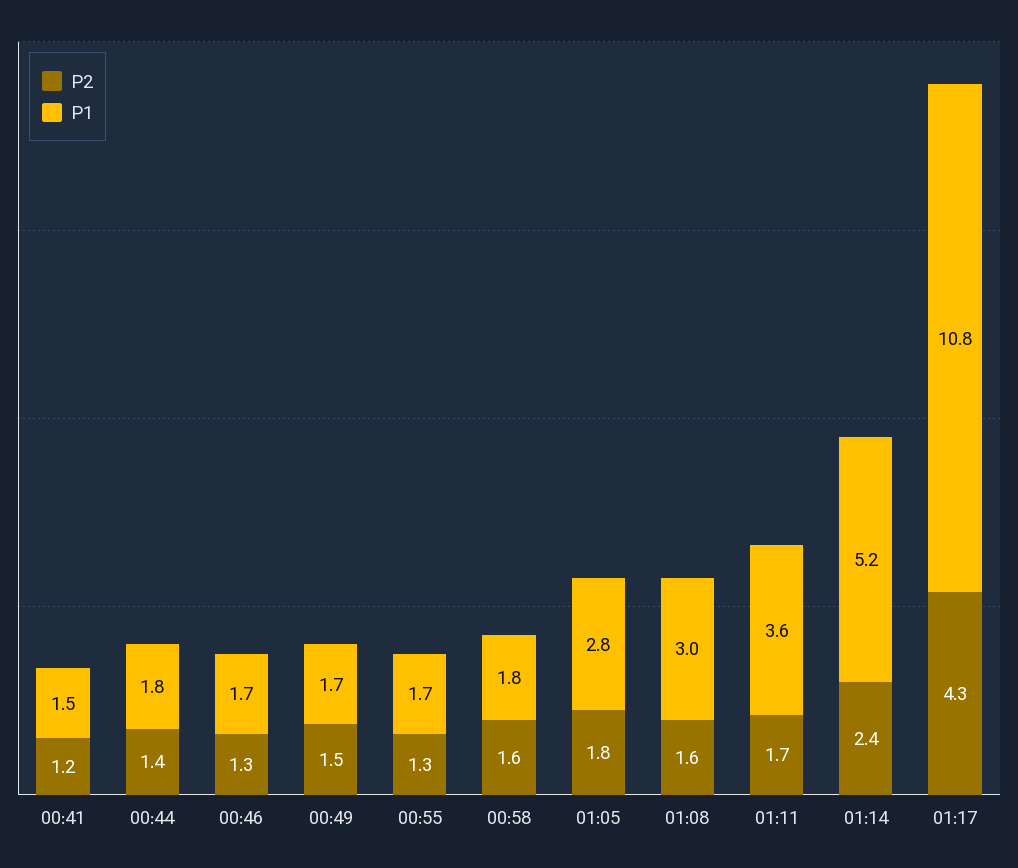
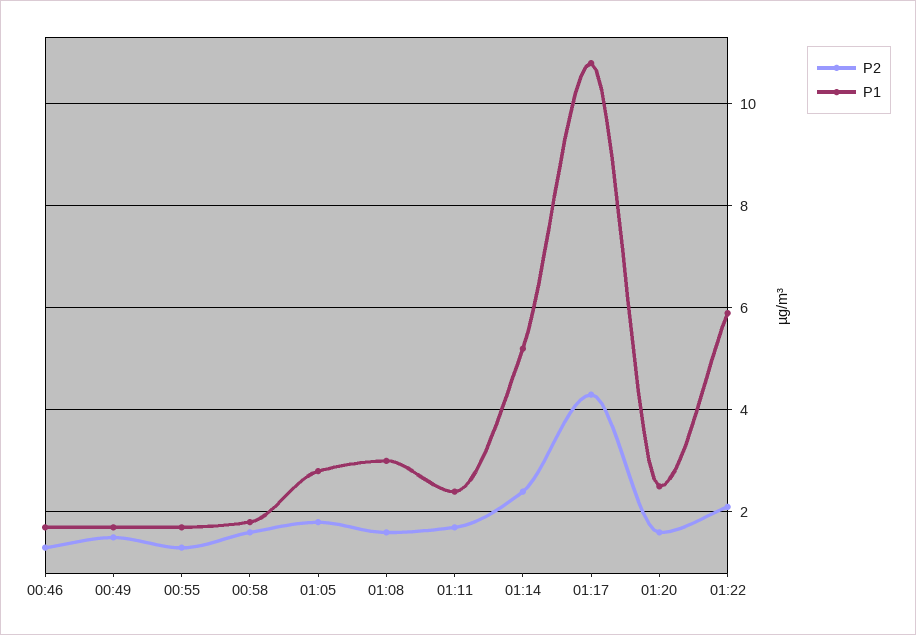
P2, 00:41: 1.2 -> none
P1, 00:41: 1.5 -> none
P2, 00:44: 1.4 -> none
P1, 00:44: 1.8 -> none
P1, 01:11: 3.6 -> 2.5
P2, 01:20: none -> 1.5
P1, 01:20: none -> 2.5
P2, 01:22: none -> 2
P1, 01:22: none -> 6

